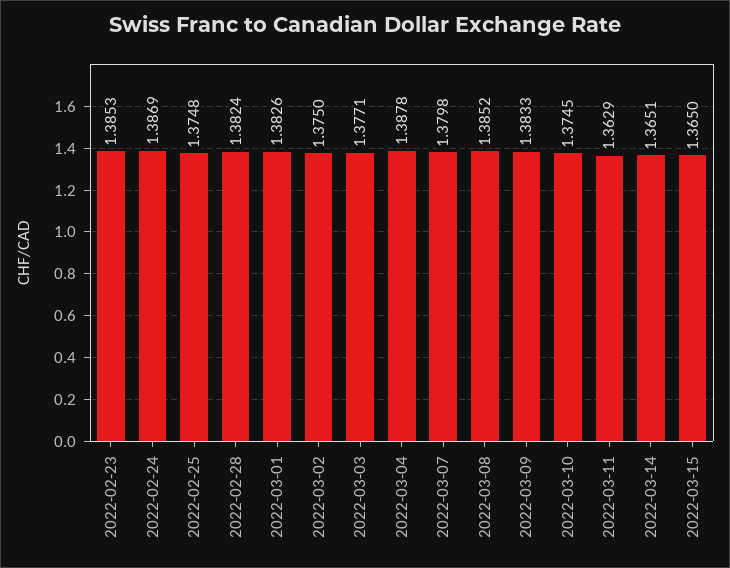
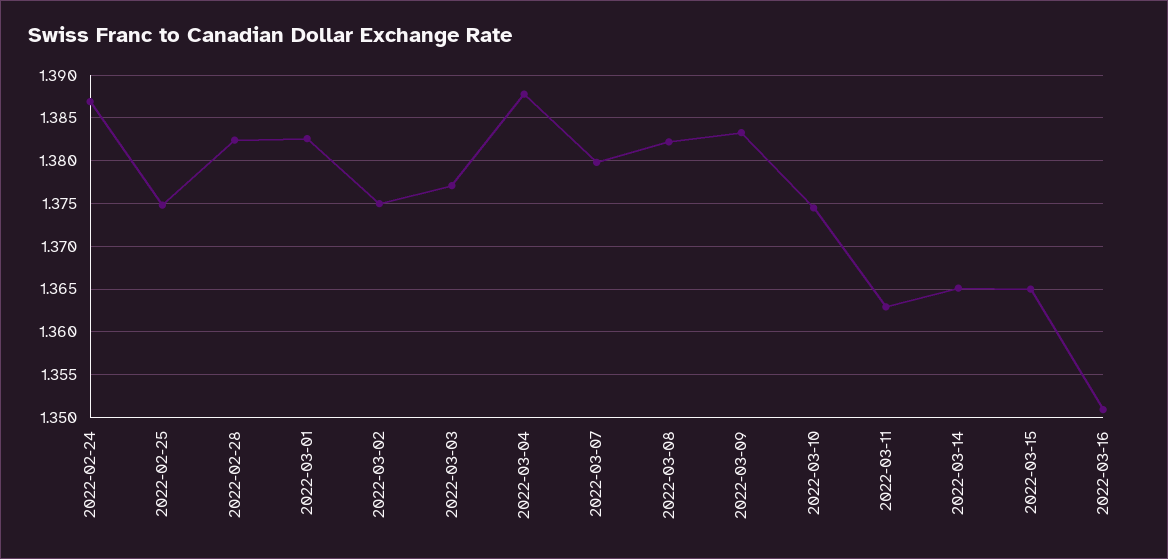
2022-02-23: 1.3853 -> none
2022-03-08: 1.3852 -> 1.382
2022-03-16: none -> 1.351

